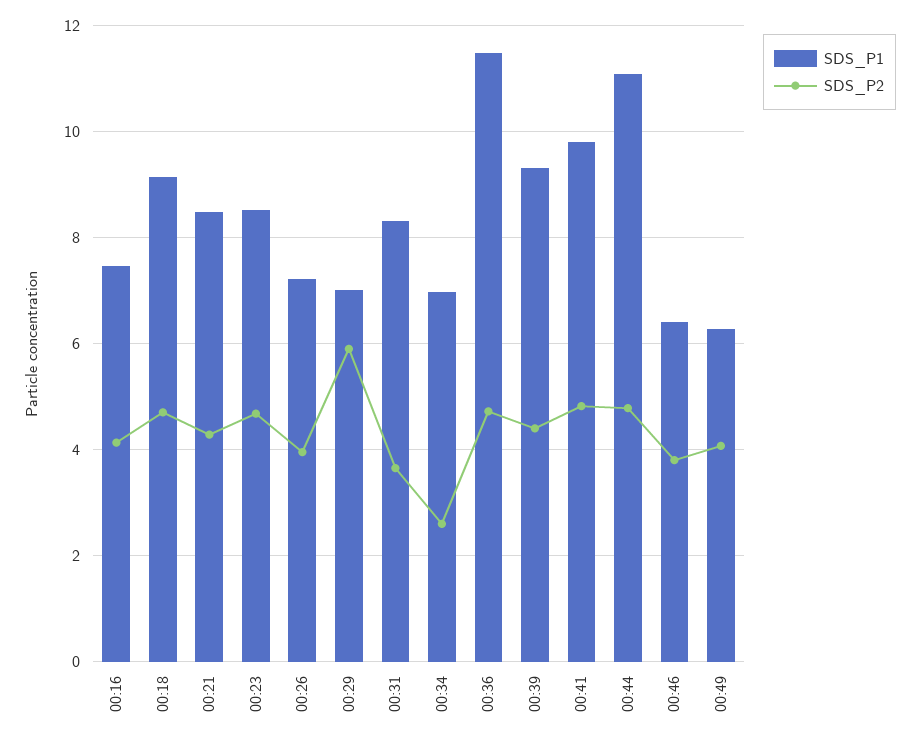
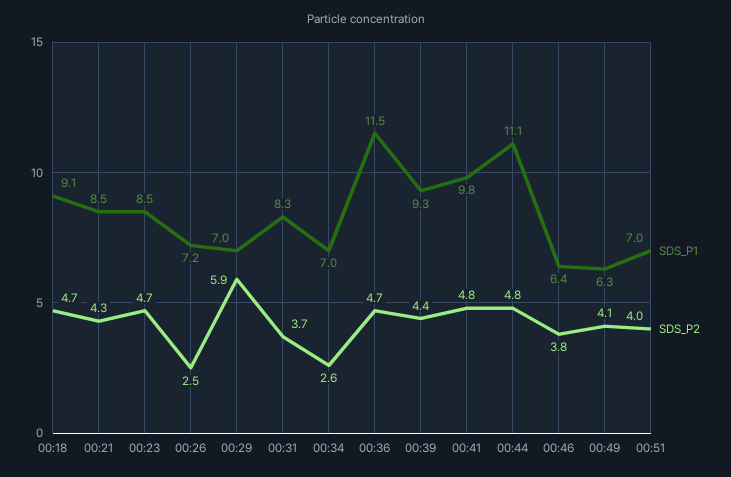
SDS_P1, 00:16: 7.4 -> none
SDS_P2, 00:16: 4.2 -> none
SDS_P2, 00:26: 4 -> 2.5
SDS_P1, 00:51: none -> 7
SDS_P2, 00:51: none -> 4

